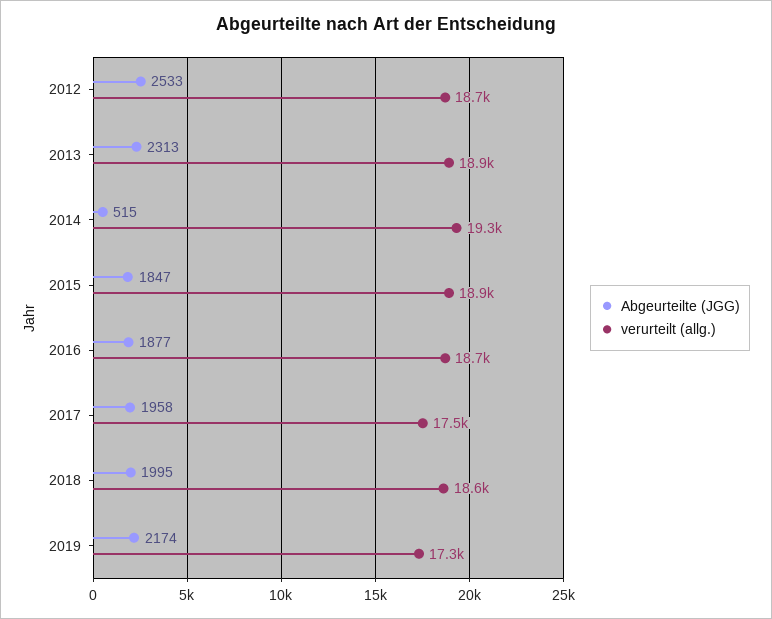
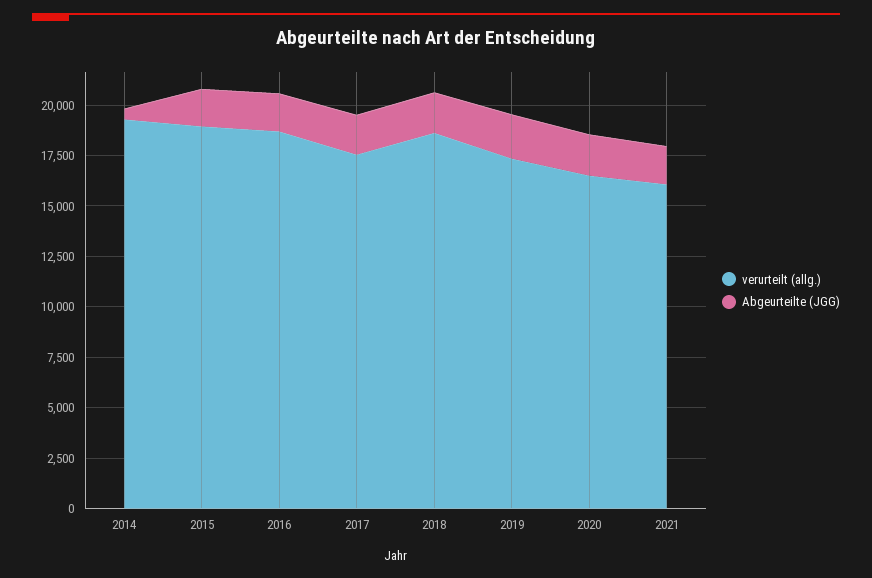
Abgeurteilte (JGG), 2012: 2533 -> none
verurteilt (allg.), 2012: 18700 -> none
Abgeurteilte (JGG), 2013: 2313 -> none
verurteilt (allg.), 2013: 18900 -> none
verurteilt (allg.), 2020: none -> 16500
Abgeurteilte (JGG), 2020: none -> 2000
verurteilt (allg.), 2021: none -> 16000
Abgeurteilte (JGG), 2021: none -> 2000

